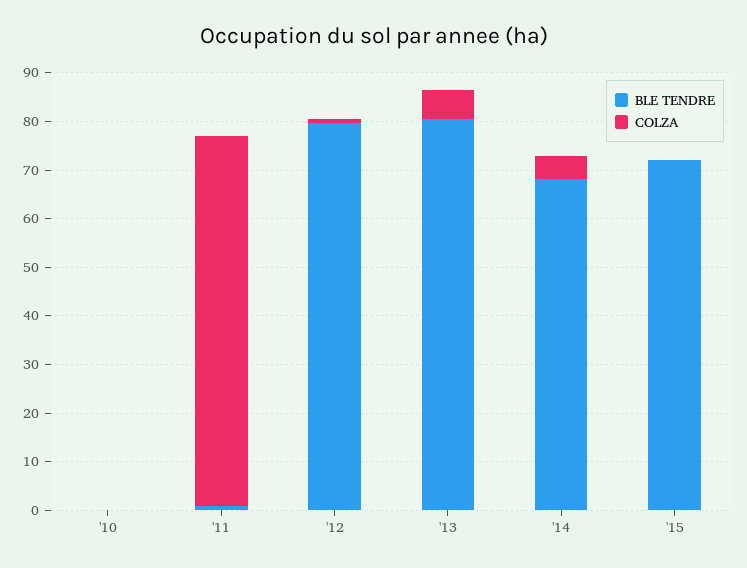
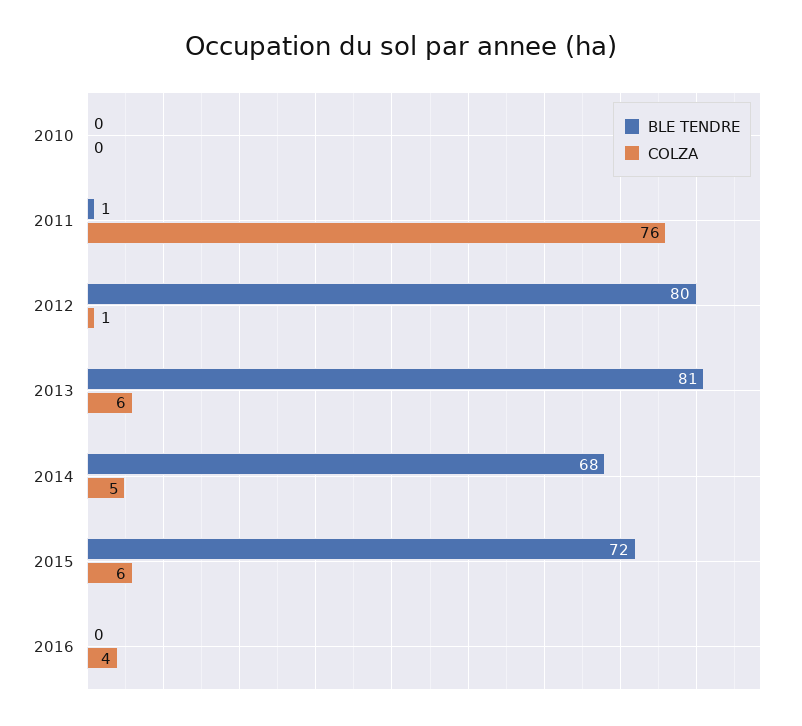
COLZA, '15: 0 -> 6
BLE TENDRE, 2016: none -> 0
COLZA, 2016: none -> 4

